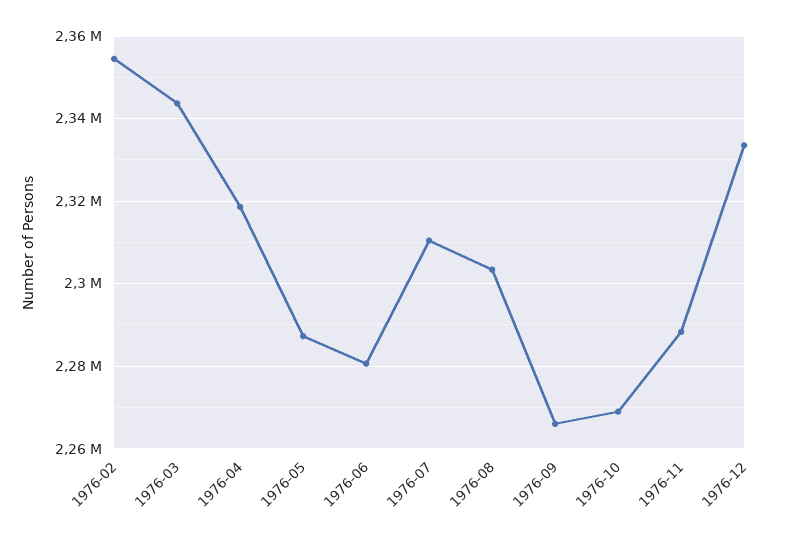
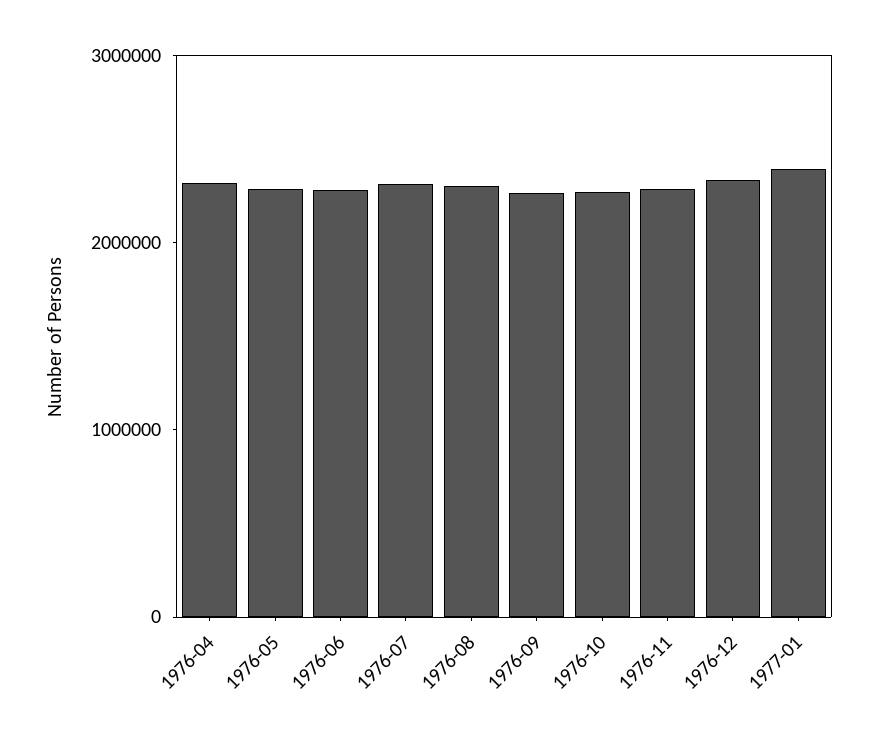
1976-02: 2354000 -> none
1976-03: 2344000 -> none
1977-01: none -> 2400000

